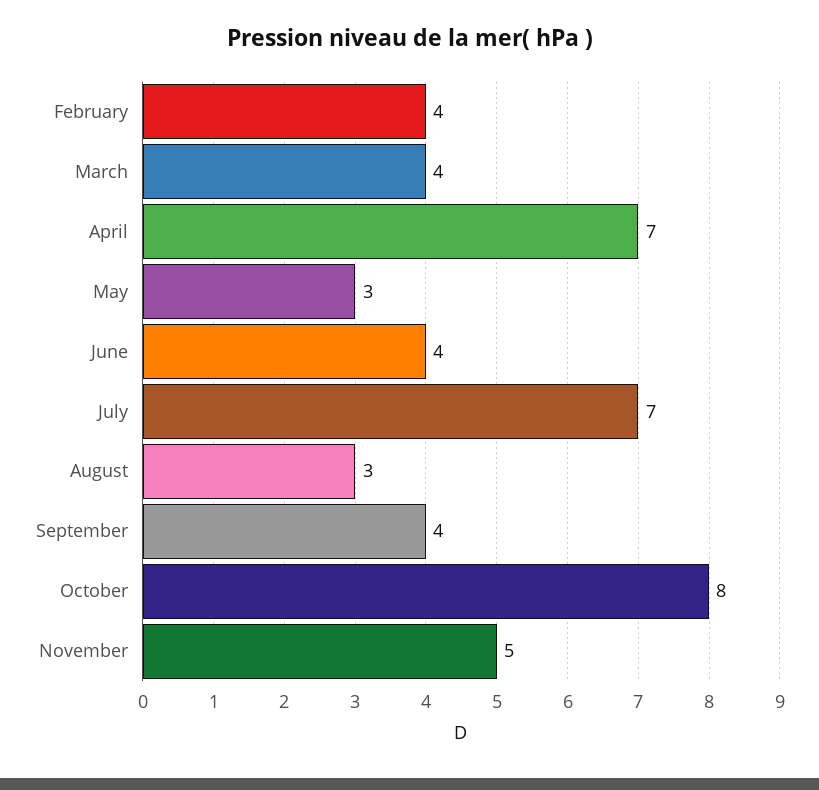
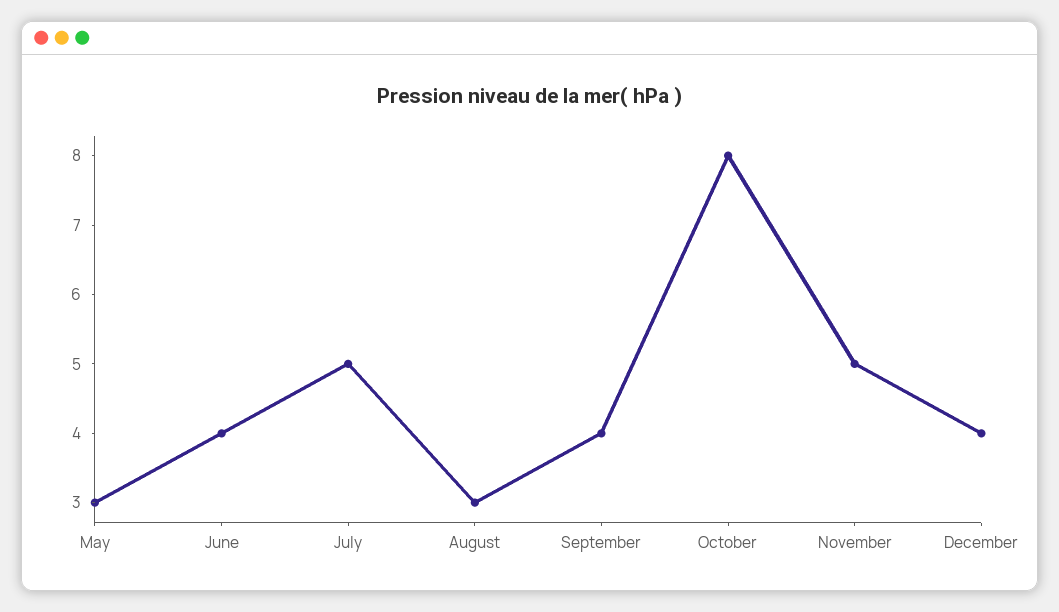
February: 4 -> none
March: 4 -> none
April: 7 -> none
July: 7 -> 5
December: none -> 4

